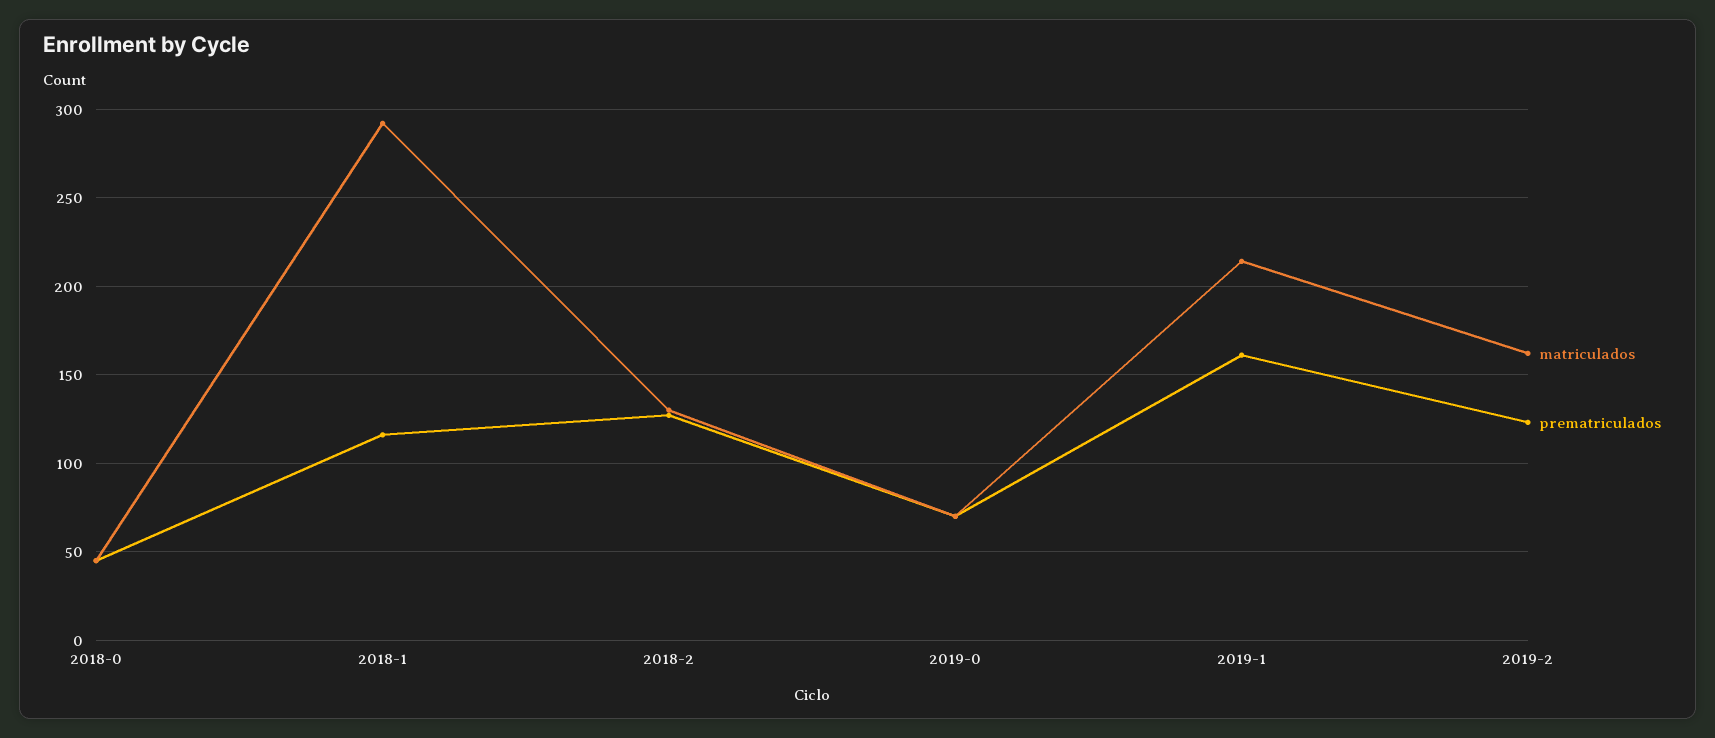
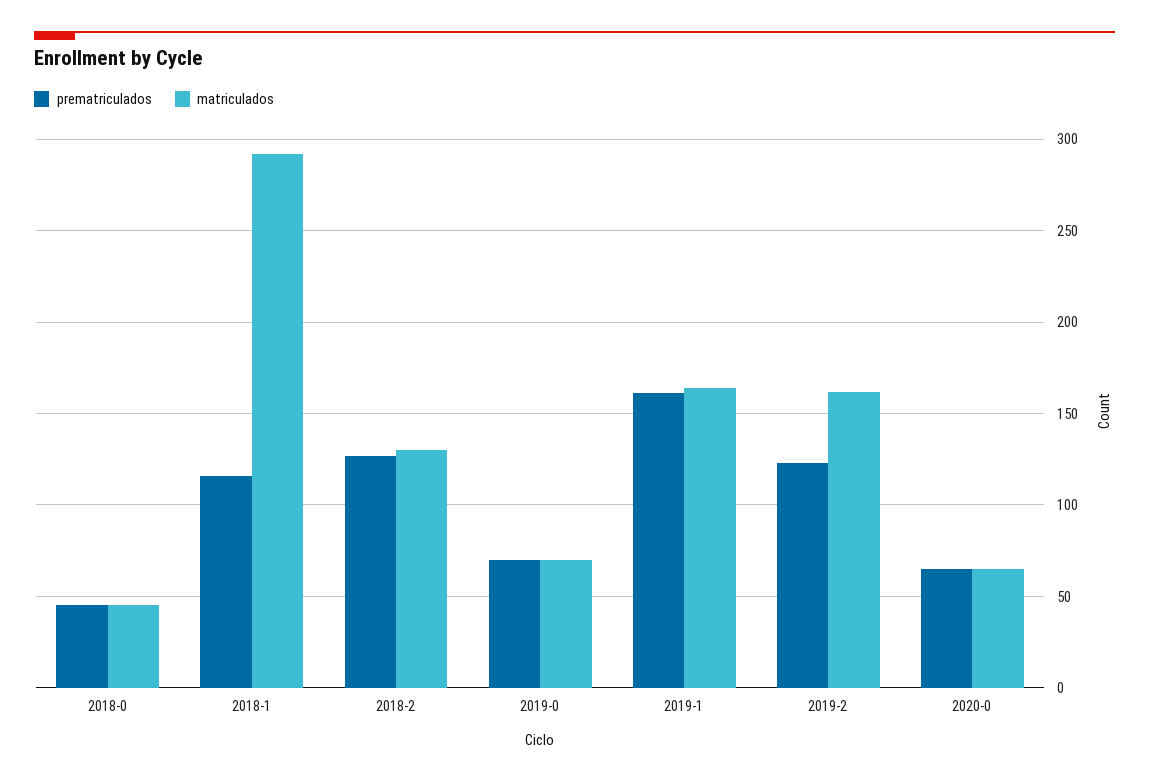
matriculados, 2019-1: 215 -> 165
prematriculados, 2020-0: none -> 65
matriculados, 2020-0: none -> 65

